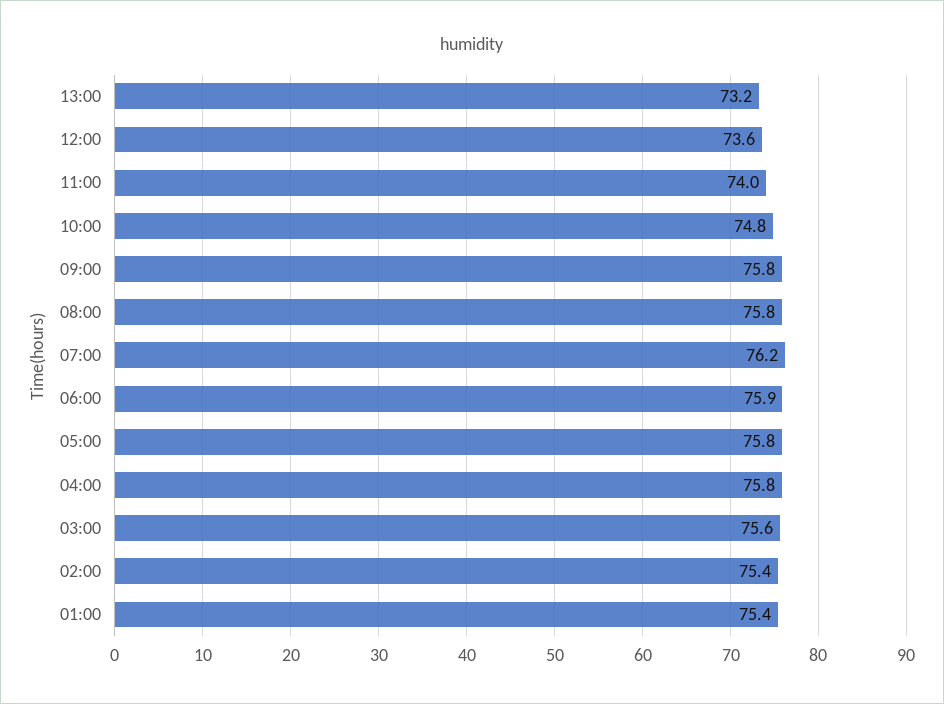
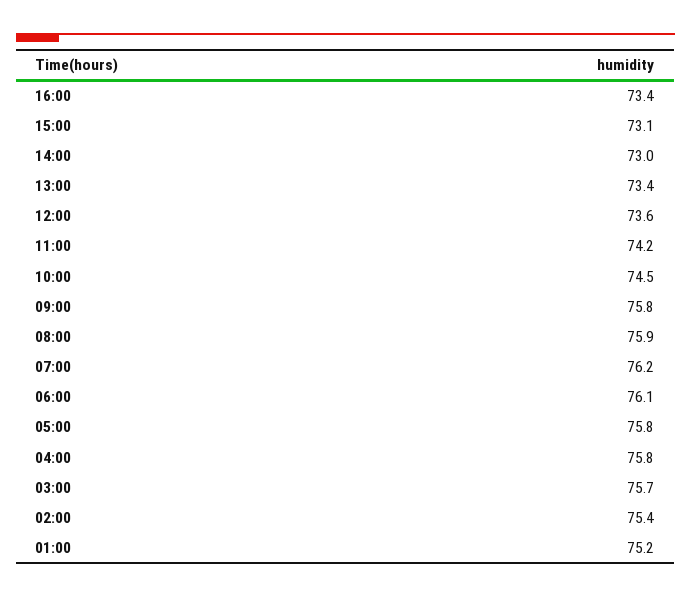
13:00: 73.2 -> 73.4
11:00: 74 -> 74.2
10:00: 74.8 -> 74.5
08:00: 75.8 -> 75.9
06:00: 75.9 -> 76.1
03:00: 75.6 -> 75.7
01:00: 75.4 -> 75.2
16:00: none -> 73.4
15:00: none -> 73.1
14:00: none -> 73

